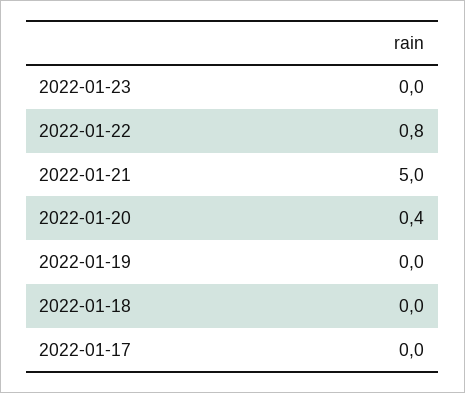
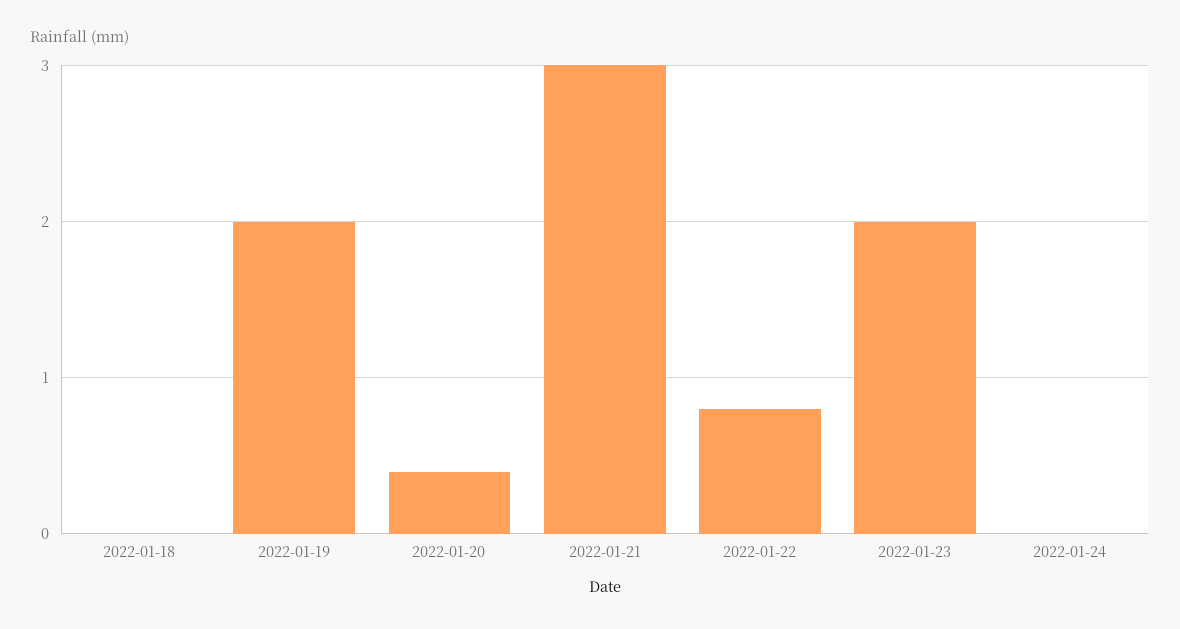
2022-01-23: 0 -> 2
2022-01-21: 5 -> 3
2022-01-19: 0 -> 2
2022-01-17: 0 -> none
2022-01-24: none -> 0

